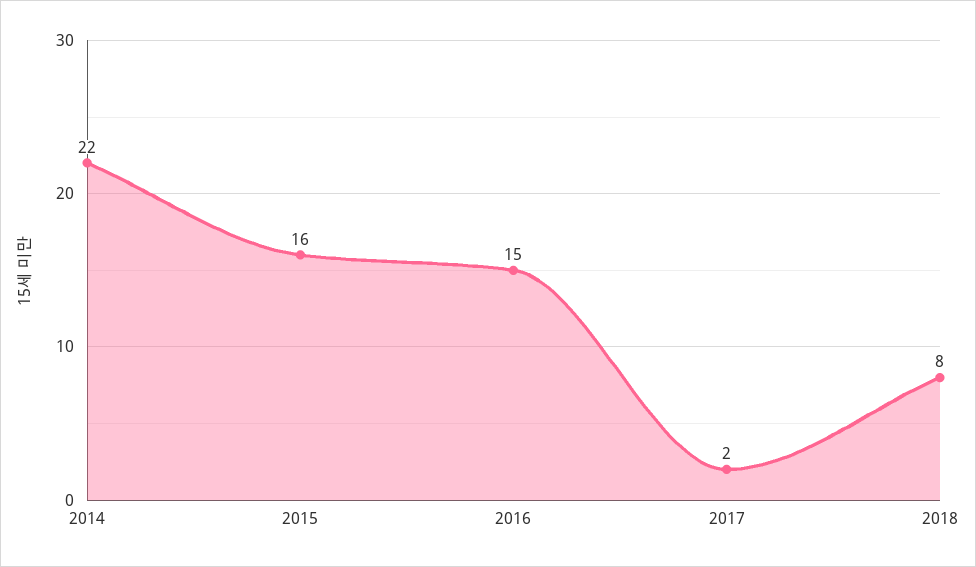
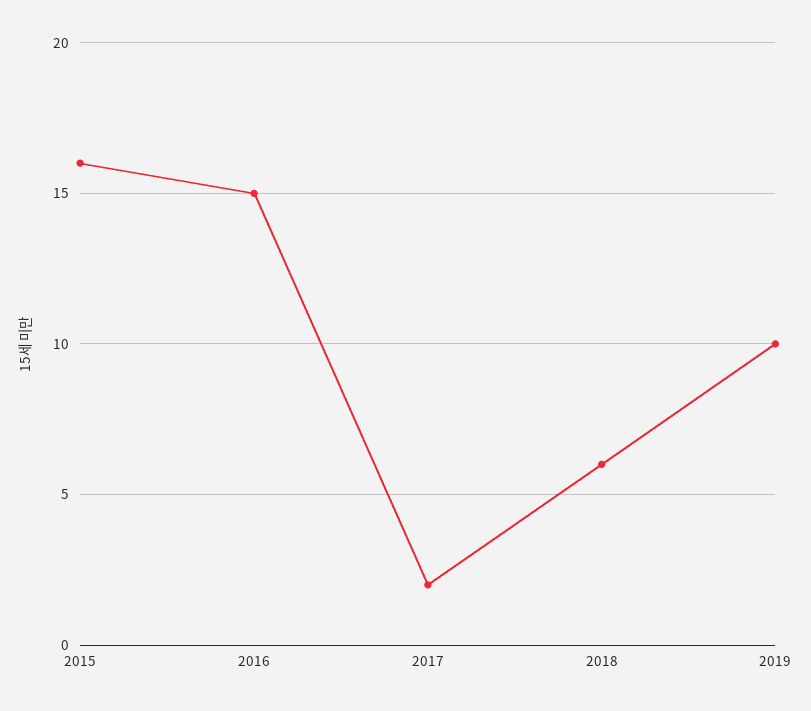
2014: 22 -> none
2018: 8 -> 6
2019: none -> 10

